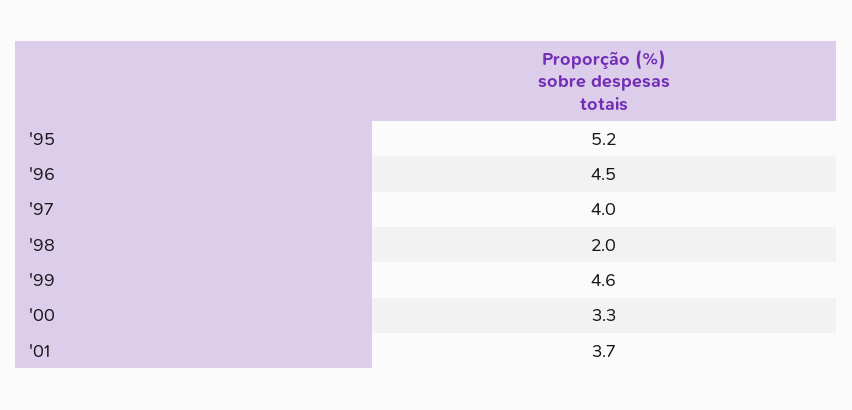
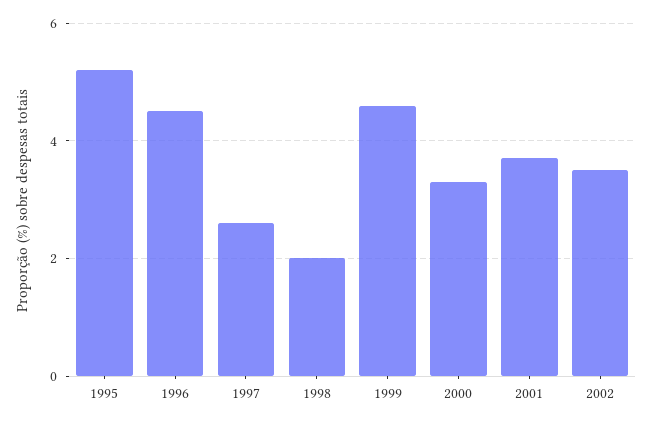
'97: 4 -> 2.5
2002: none -> 3.5

